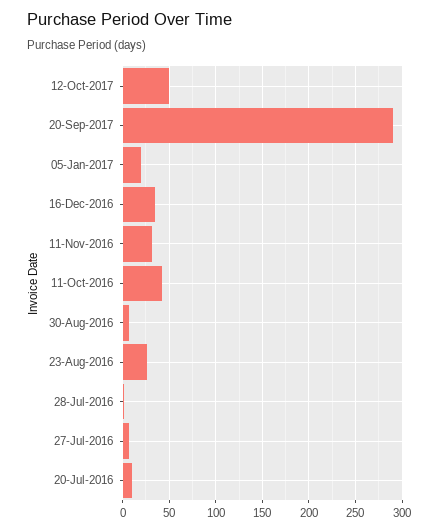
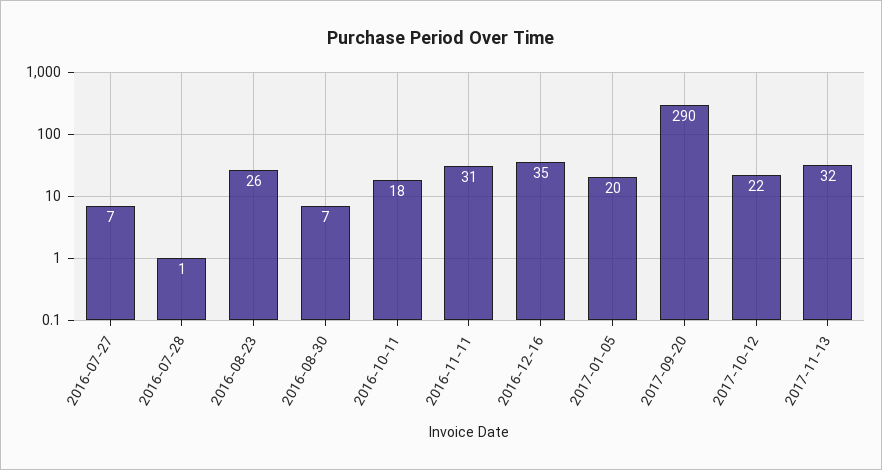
12-Oct-2017: 50 -> 22
11-Oct-2016: 40 -> 18
20-Jul-2016: 10 -> none
2017-11-13: none -> 32

